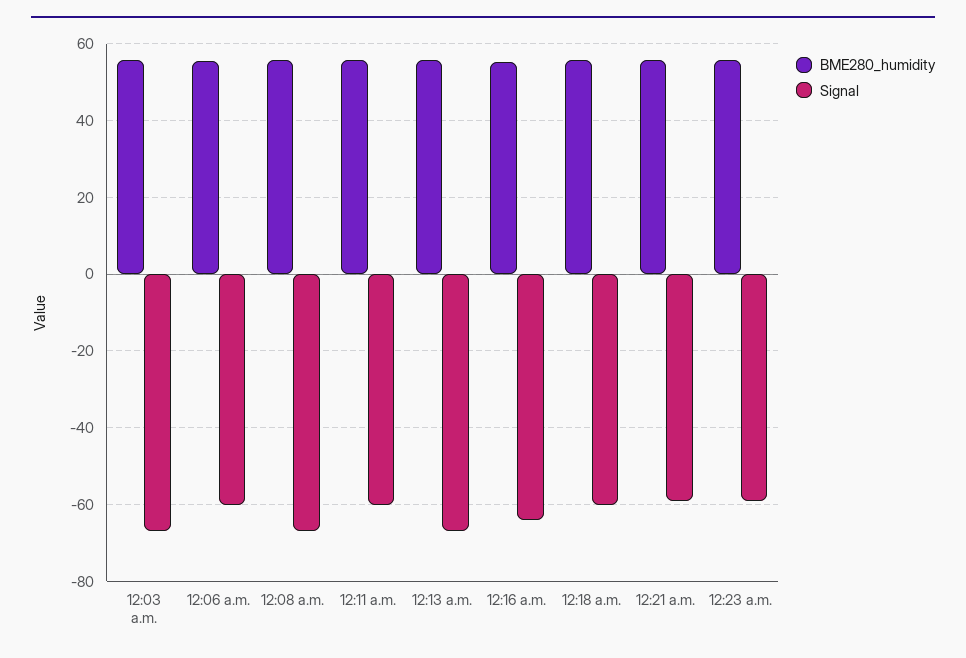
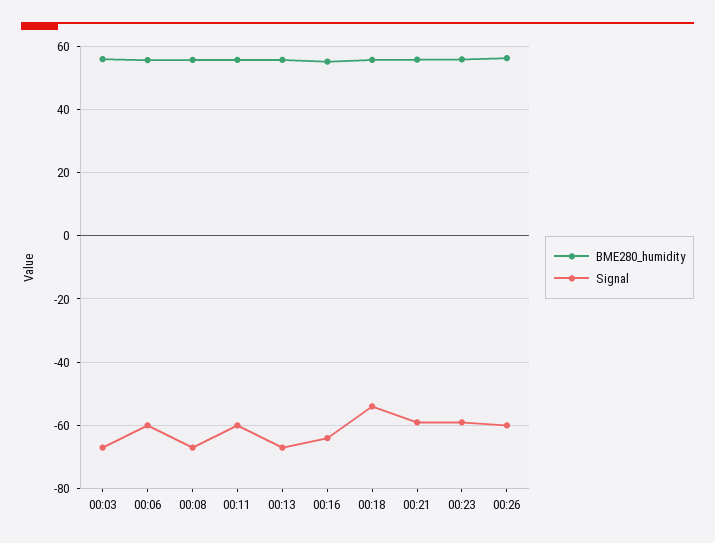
Signal, 12:18 a.m.: -60 -> -54
BME280_humidity, 00:26: none -> 56
Signal, 00:26: none -> -60

